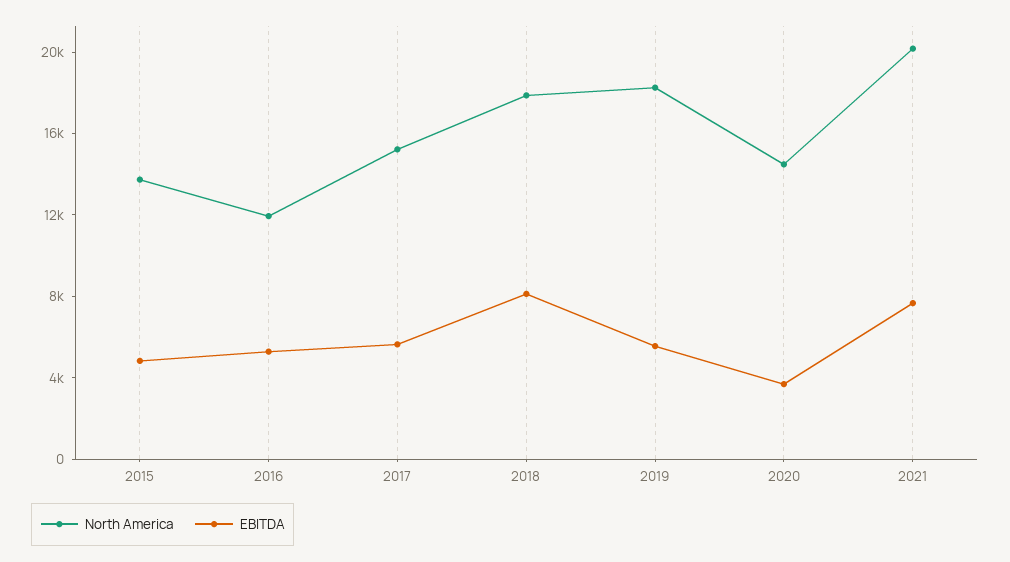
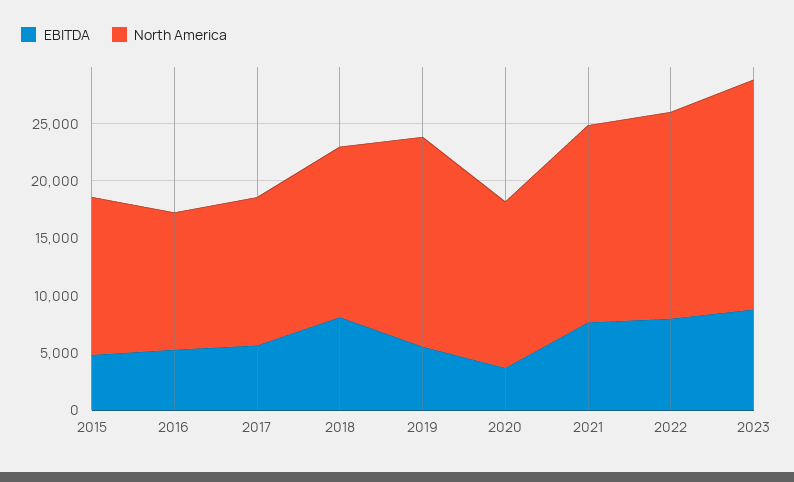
North America, 2017: 15000 -> 13000
North America, 2018: 18000 -> 15000
North America, 2021: 20000 -> 17000
EBITDA, 2022: none -> 8000
North America, 2022: none -> 18000
EBITDA, 2023: none -> 9000
North America, 2023: none -> 20000

